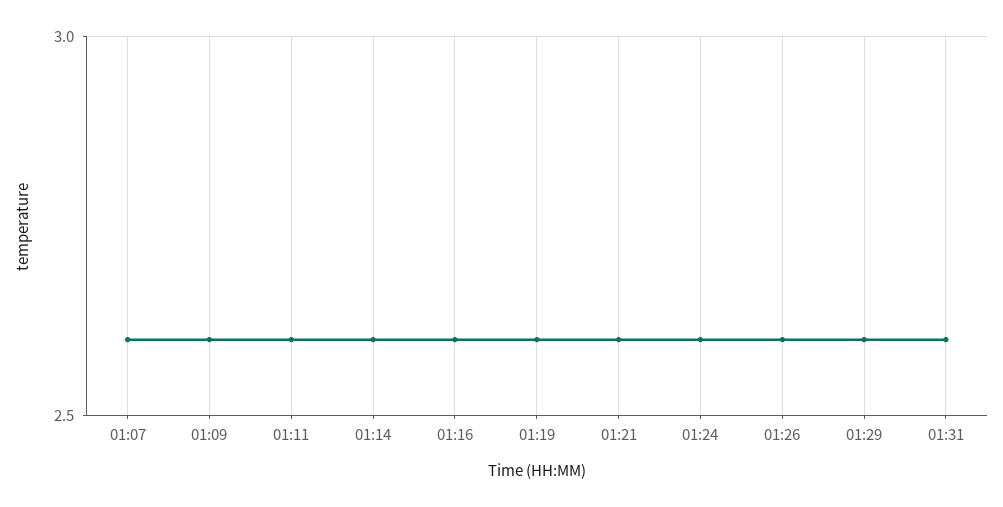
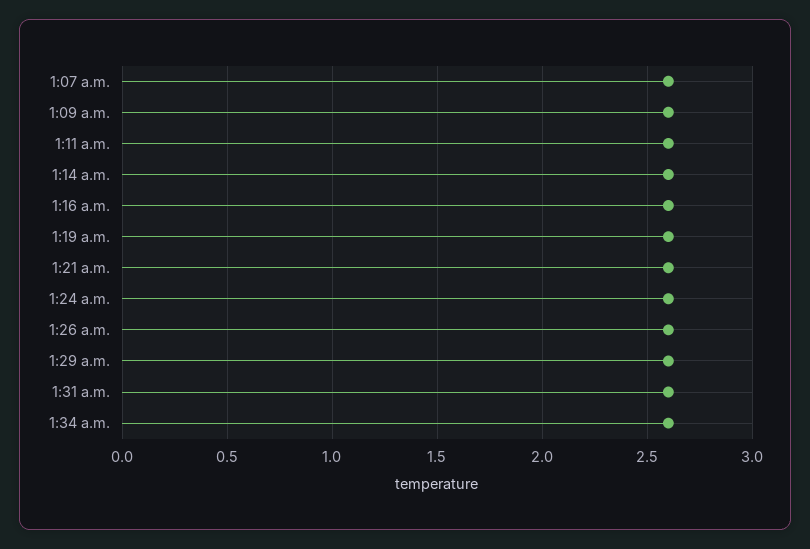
1:34 a.m.: none -> 2.6

